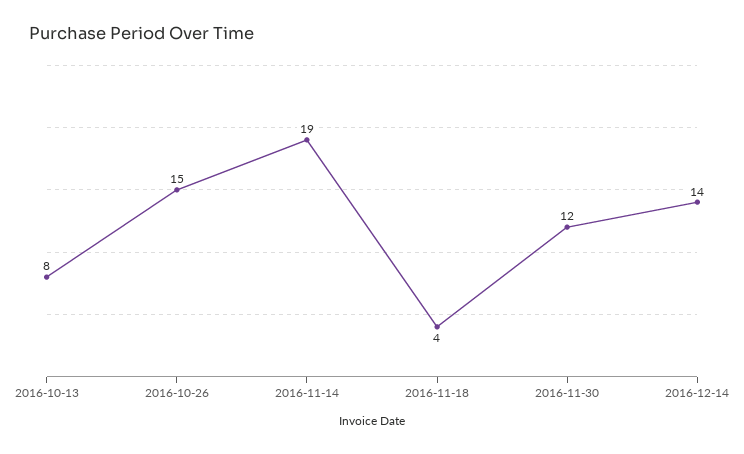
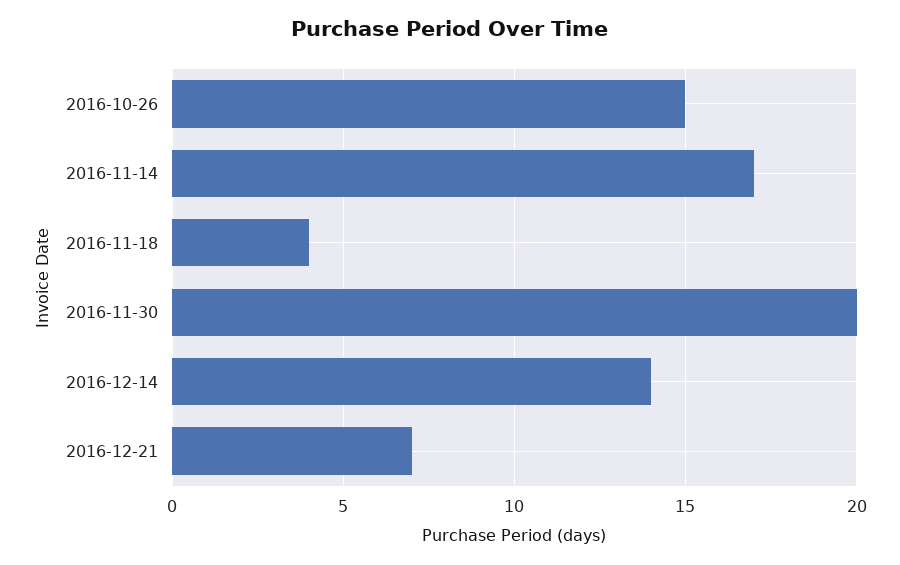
2016-10-13: 8 -> none
2016-11-14: 19 -> 17
2016-11-30: 12 -> 20
2016-12-21: none -> 7

